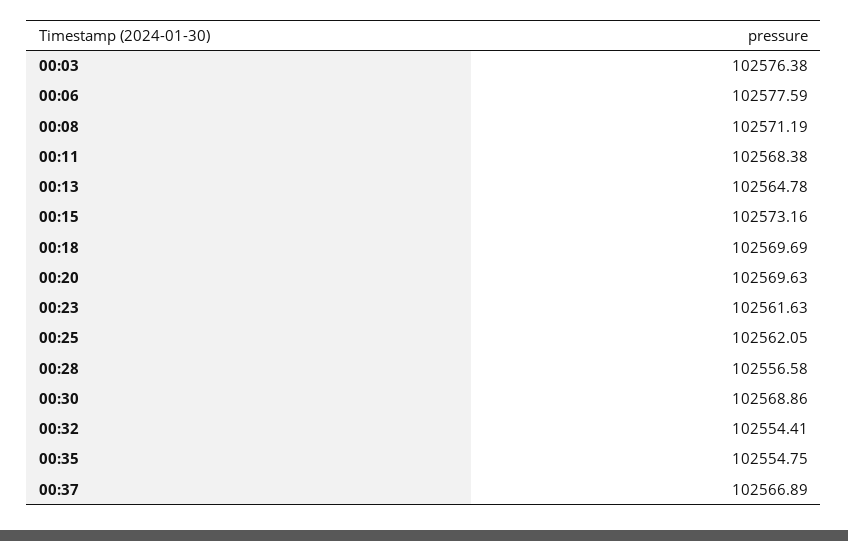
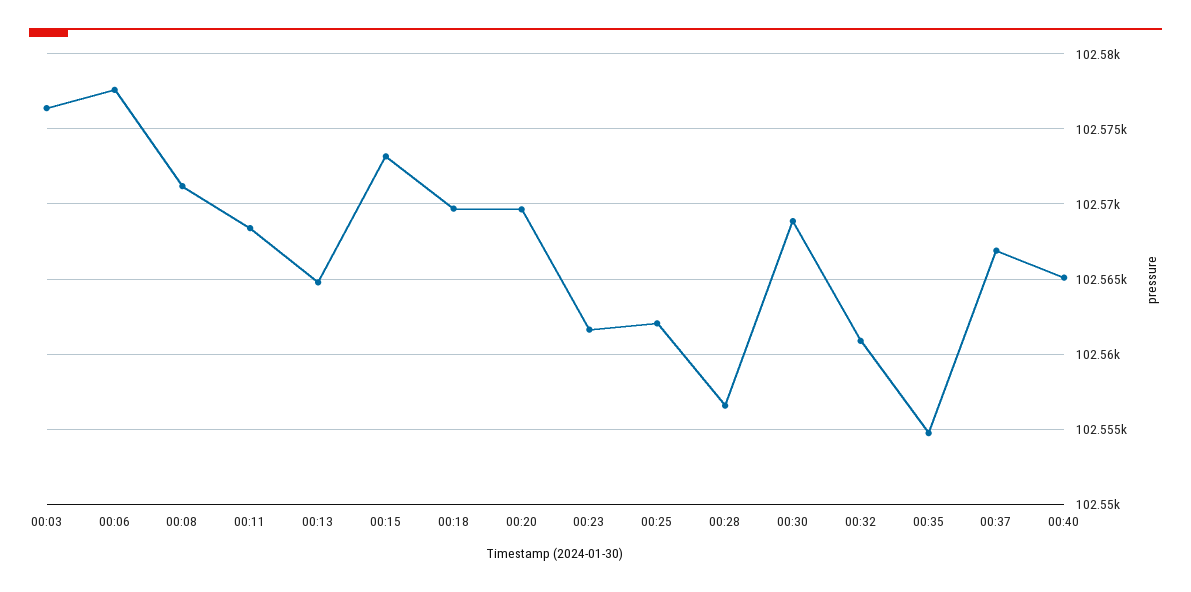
00:32: 102554.41 -> 102561
00:40: none -> 102565

